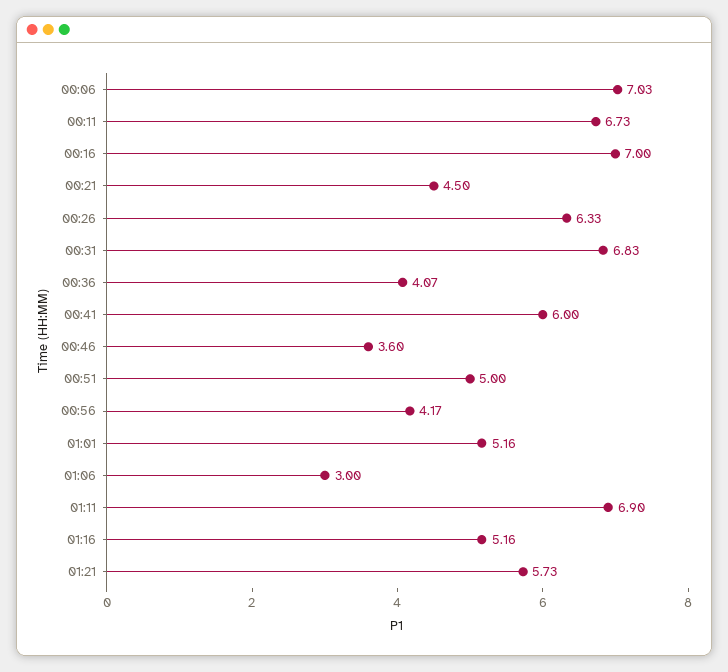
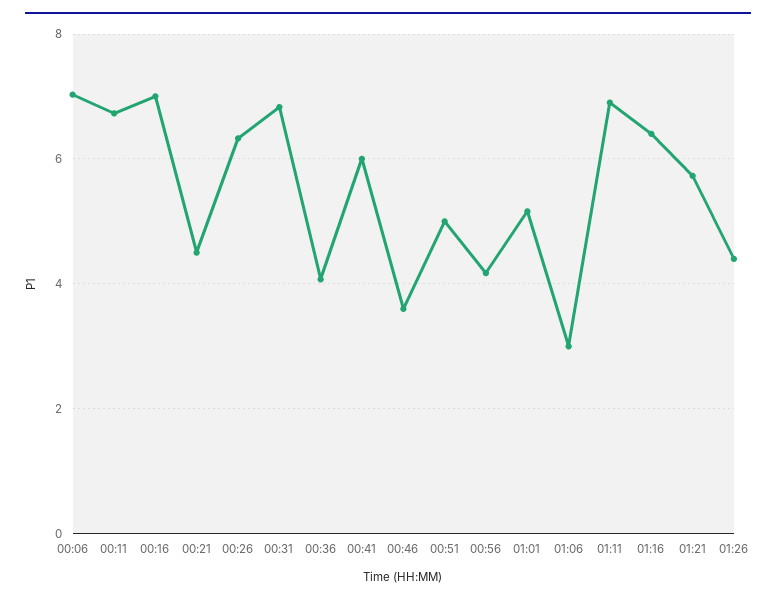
01:16: 5.16 -> 6.4
01:26: none -> 4.4

